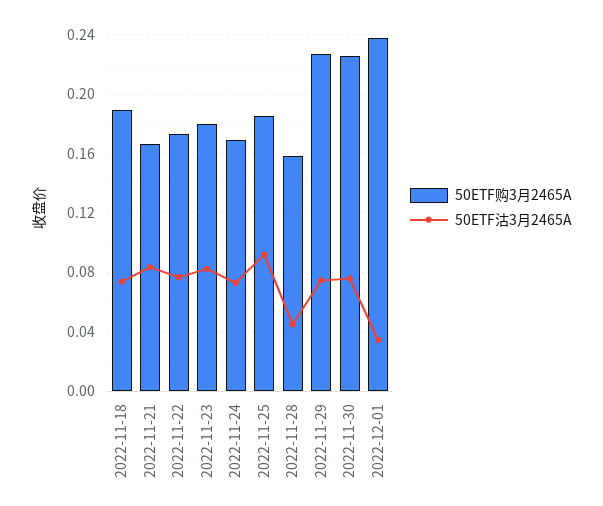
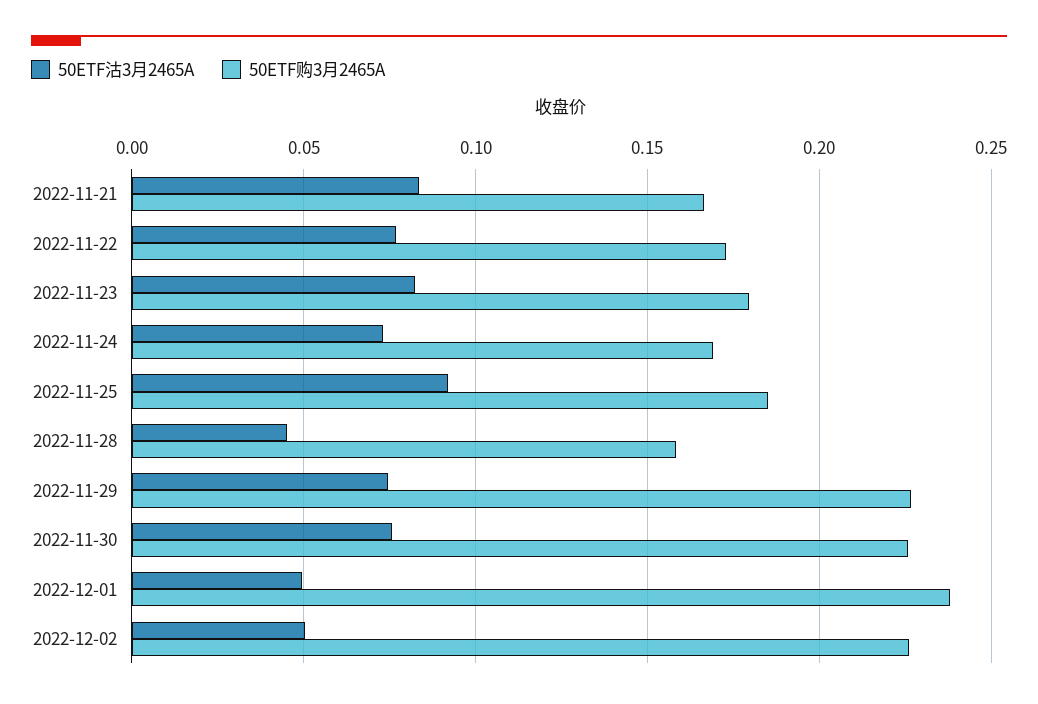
50ETF购3月2465A, 2022-11-18: 0.19 -> none
50ETF沽3月2465A, 2022-11-18: 0.075 -> none
50ETF沽3月2465A, 2022-12-01: 0.035 -> 0.05
50ETF沽3月2465A, 2022-12-02: none -> 0.05
50ETF购3月2465A, 2022-12-02: none -> 0.225

